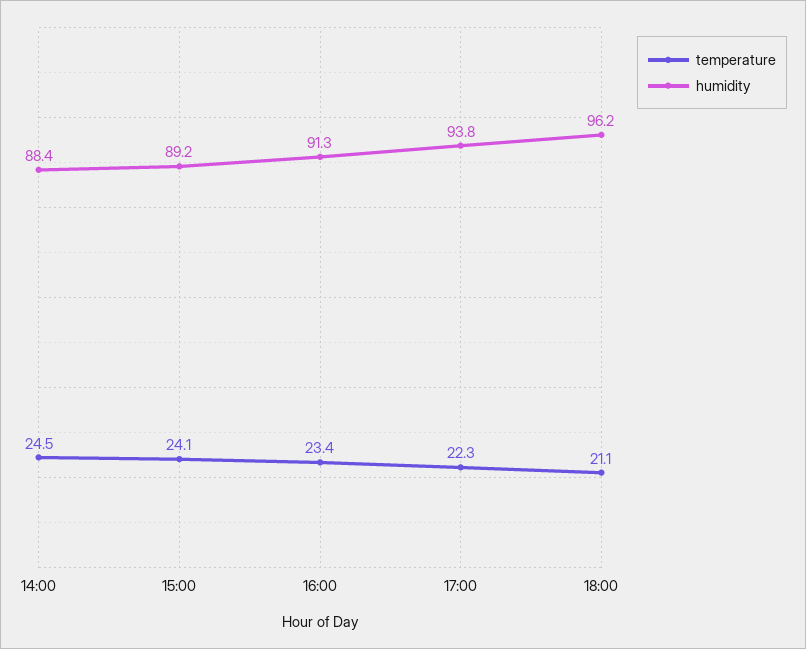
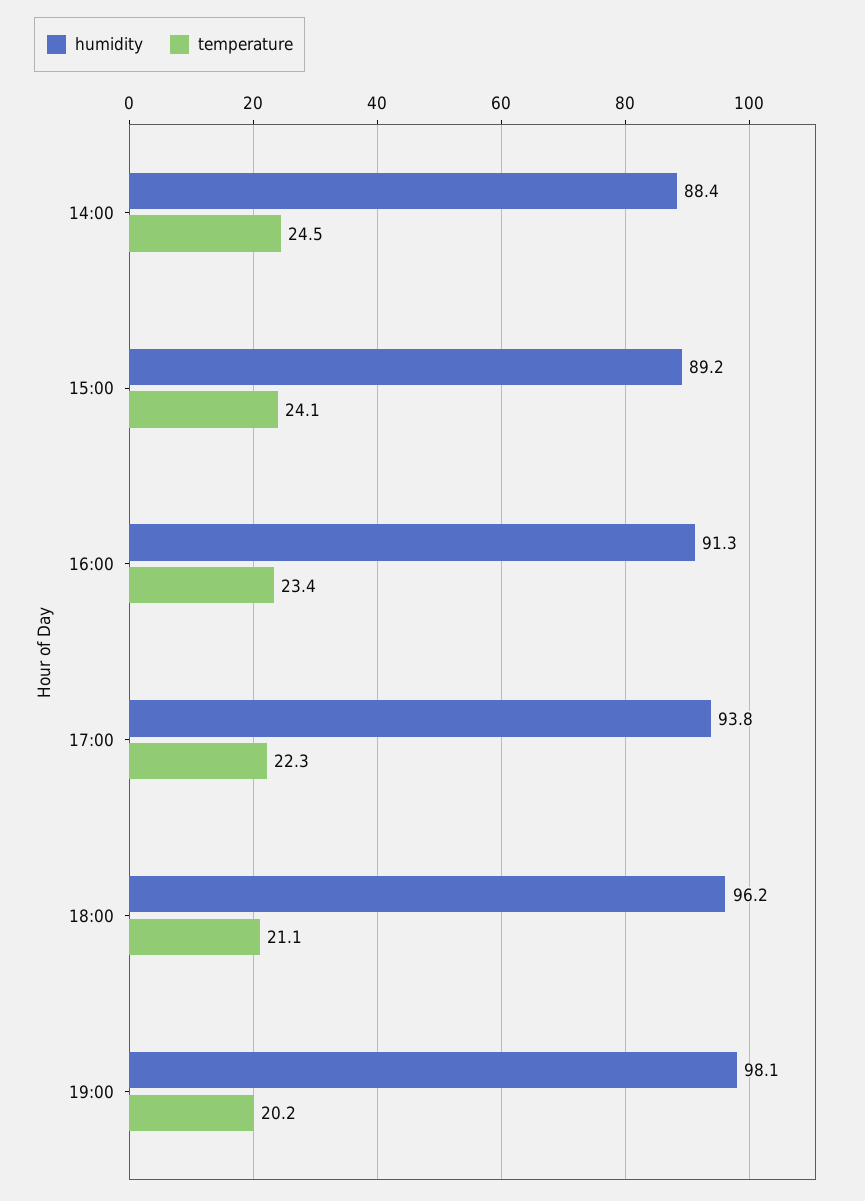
humidity, 19:00: none -> 98.1
temperature, 19:00: none -> 20.2

